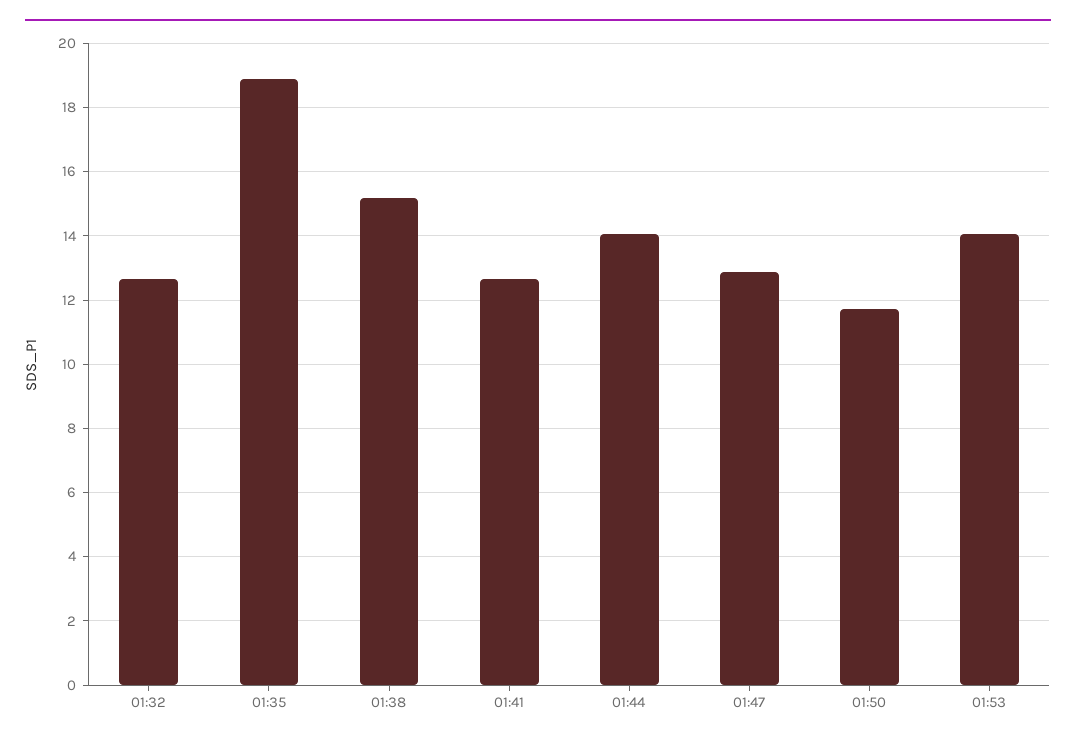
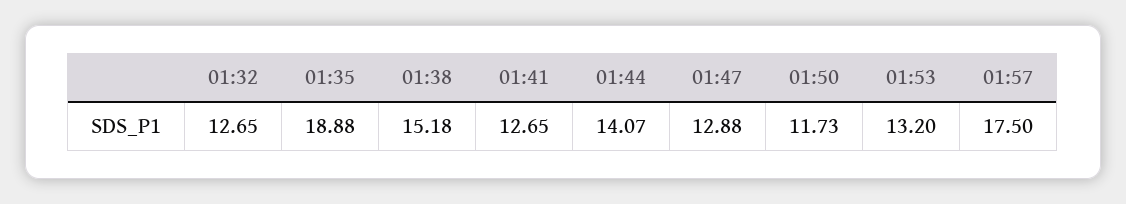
01:53: 14 -> 13.2
01:57: none -> 17.5

